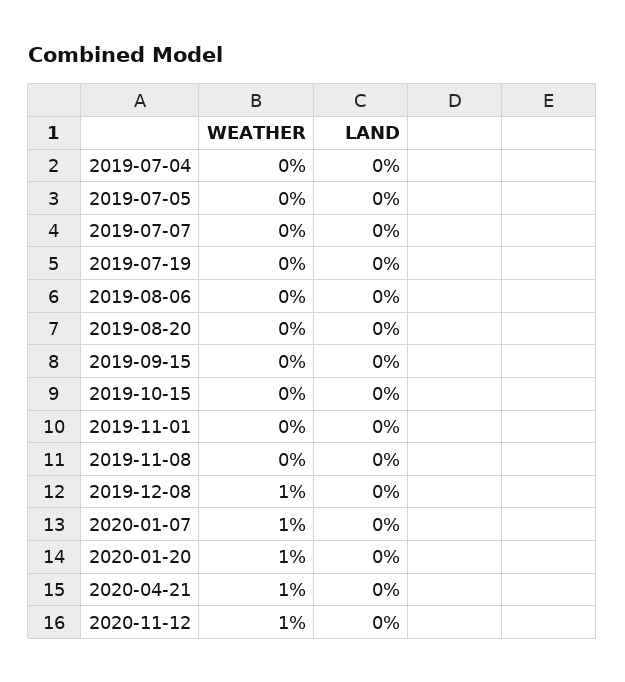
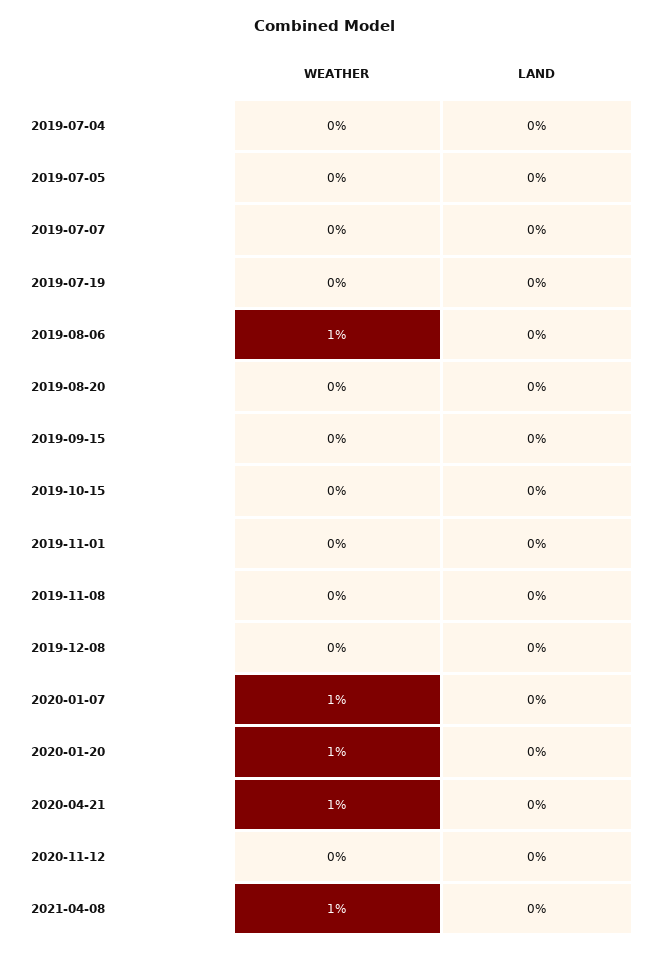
WEATHER, 2019-08-06: 0 -> 1
WEATHER, 2019-12-08: 1 -> 0
WEATHER, 2020-11-12: 1 -> 0
WEATHER, 2021-04-08: none -> 1
LAND, 2021-04-08: none -> 0

